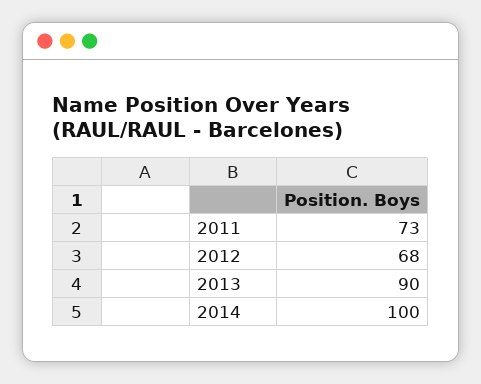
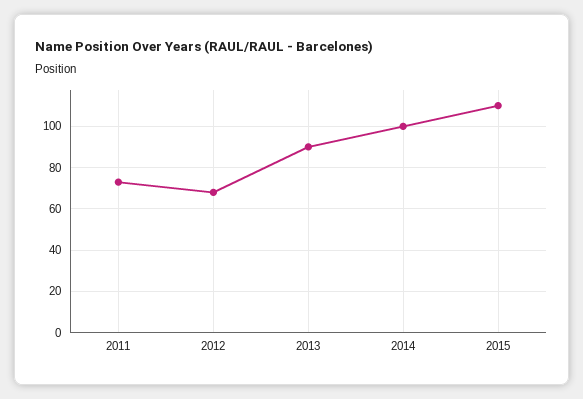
2015: none -> 110

